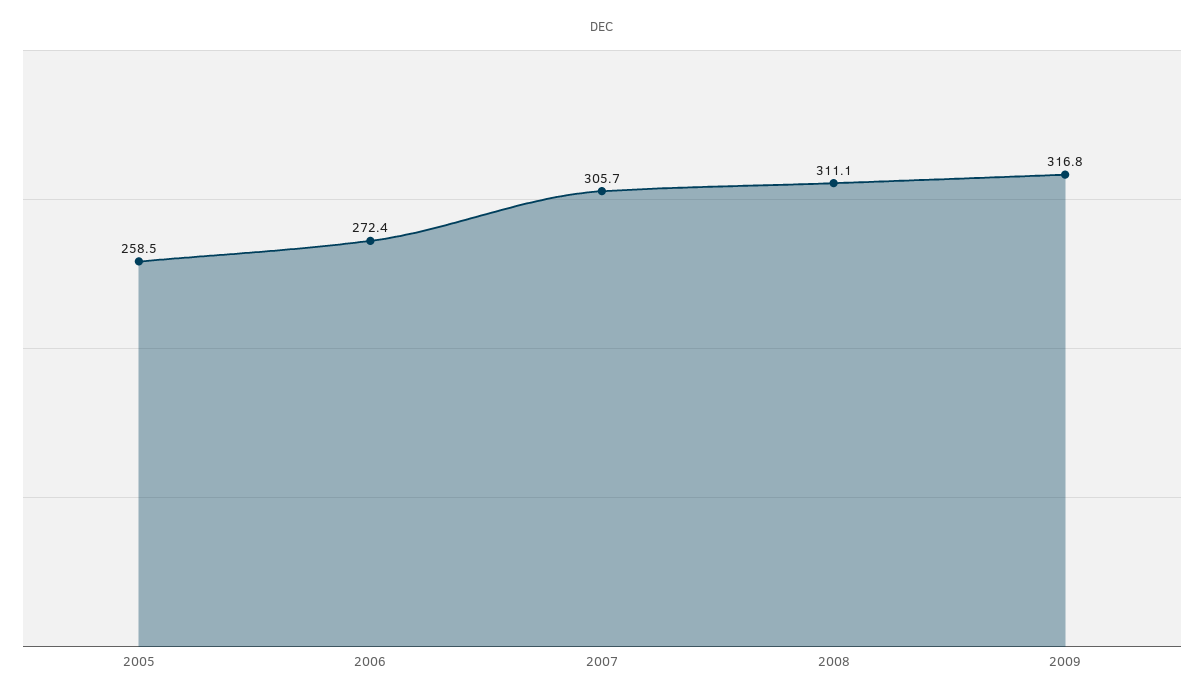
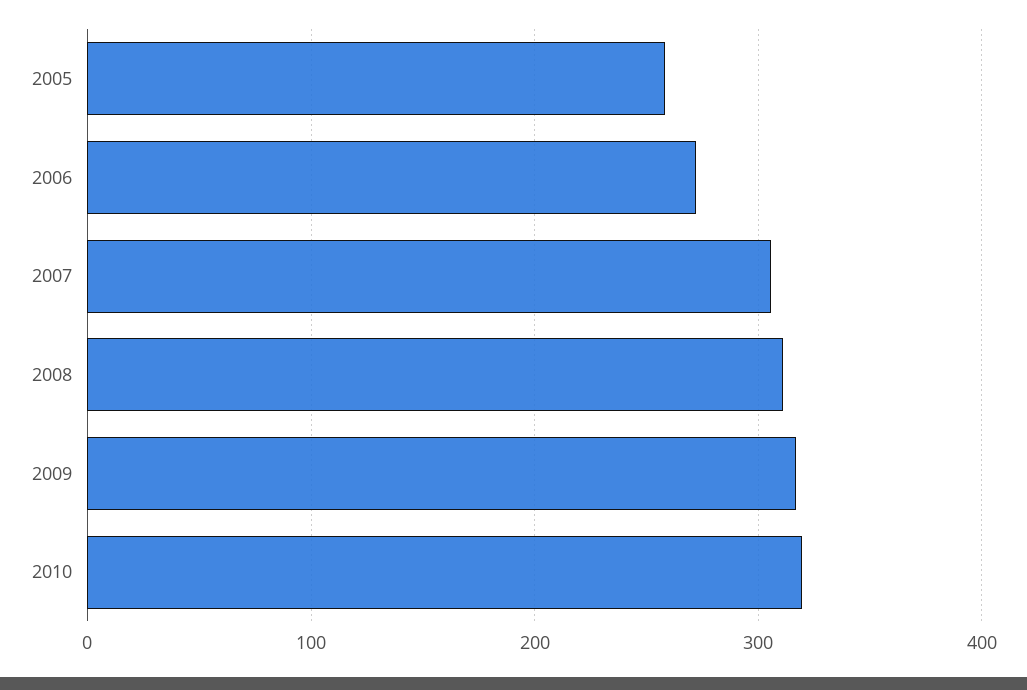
2010: none -> 320

